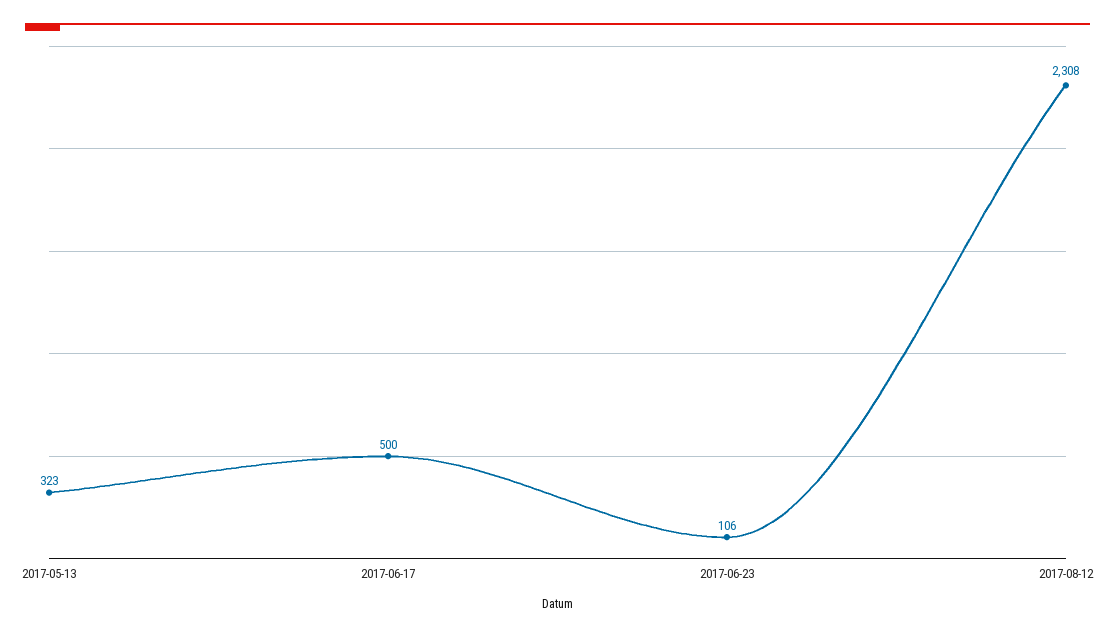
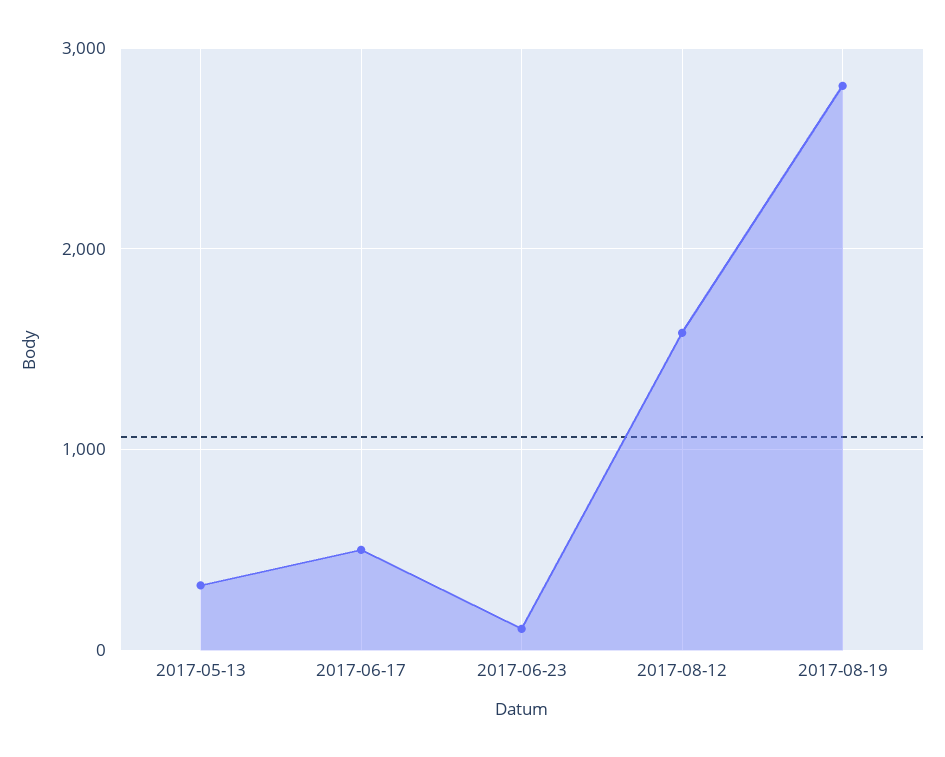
2017-08-12: 2308 -> 1600
2017-08-19: none -> 2800

